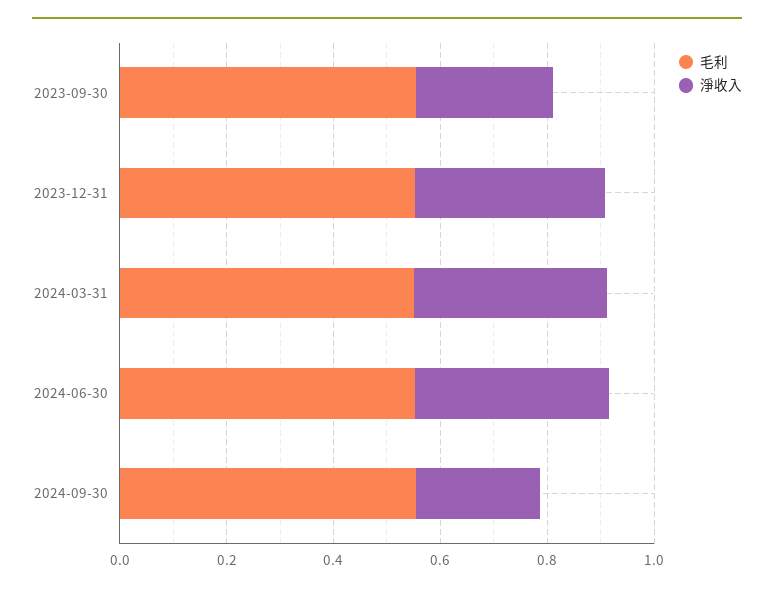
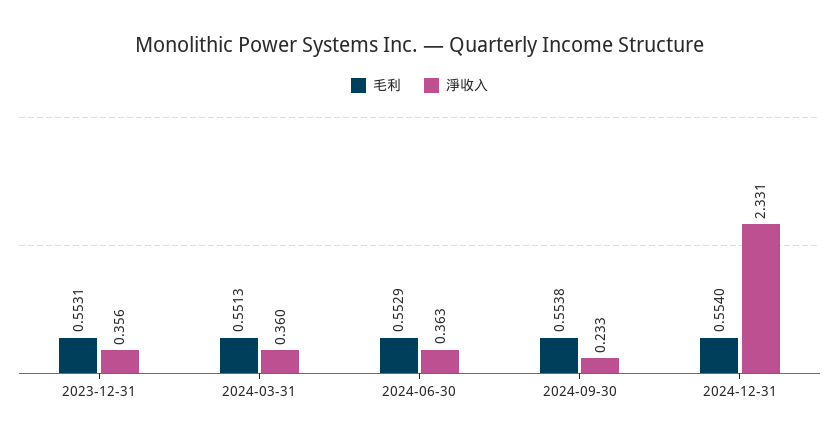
毛利, 2023-09-30: 0.55 -> none
淨收入, 2023-09-30: 0.25 -> none
毛利, 2024-12-31: none -> 0.554
淨收入, 2024-12-31: none -> 2.331

